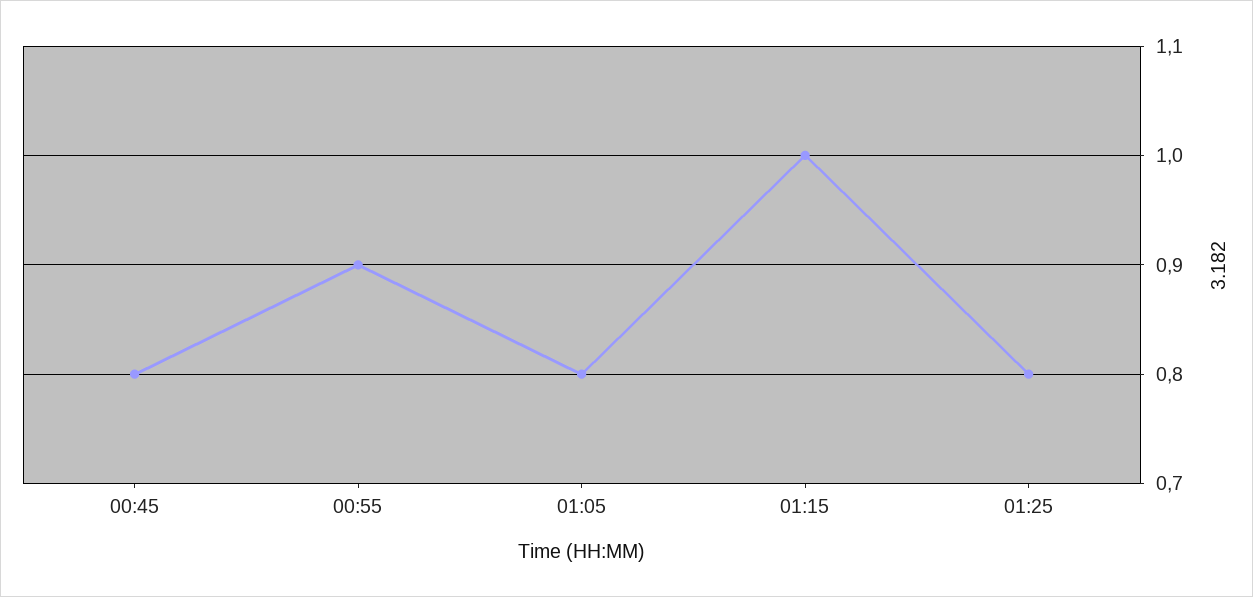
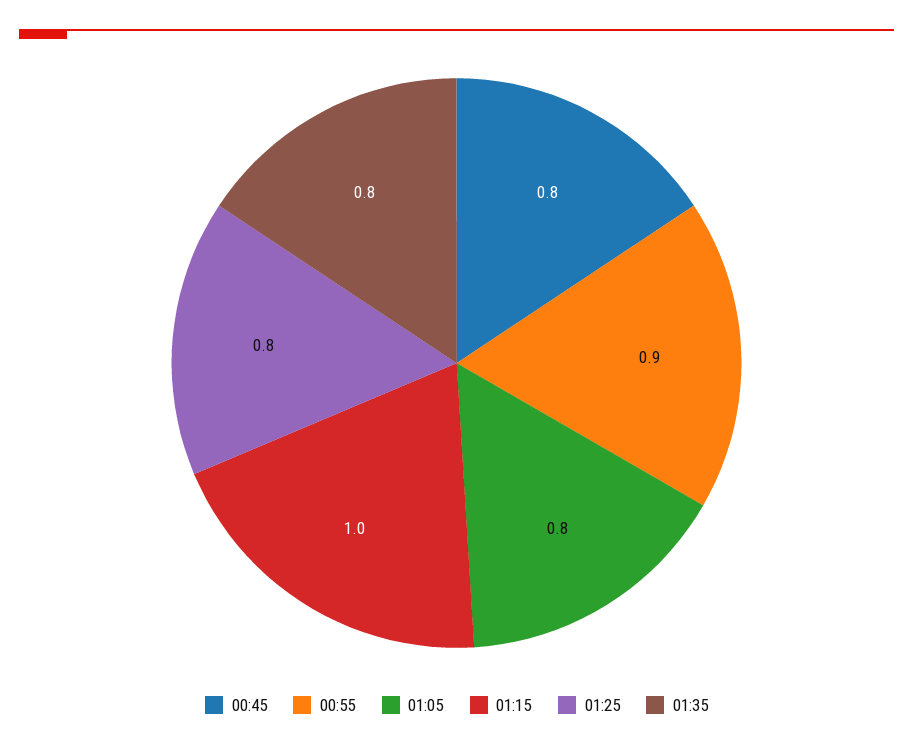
01:35: none -> 0.8

